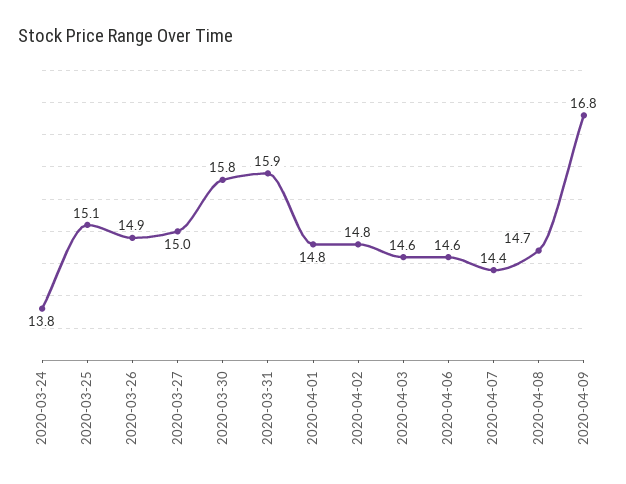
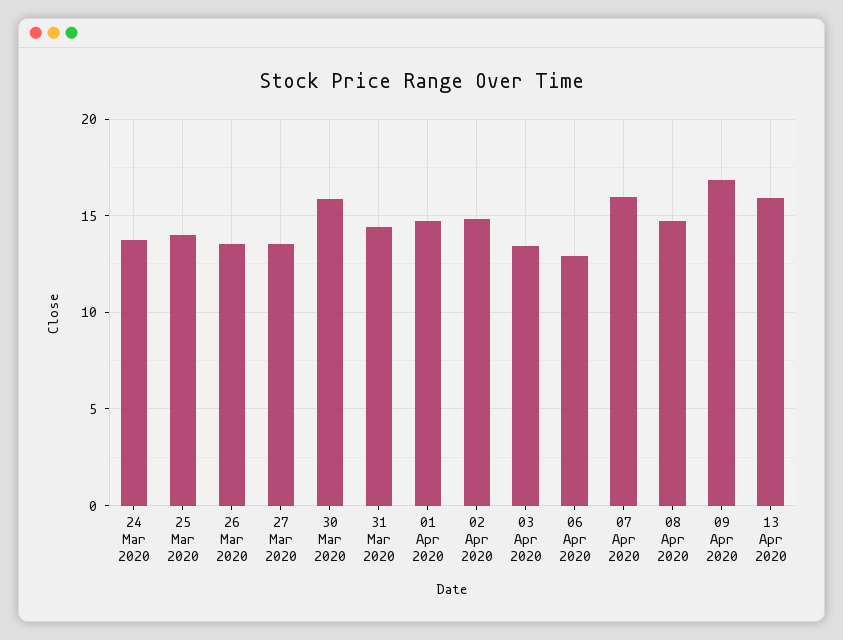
2020-03-25: 15.1 -> 14
2020-03-26: 14.9 -> 13.5
2020-03-27: 15 -> 13.5
2020-03-31: 15.9 -> 14.5
2020-04-03: 14.6 -> 13.5
2020-04-06: 14.6 -> 13
2020-04-07: 14.4 -> 16
13 Apr 2020: none -> 16

